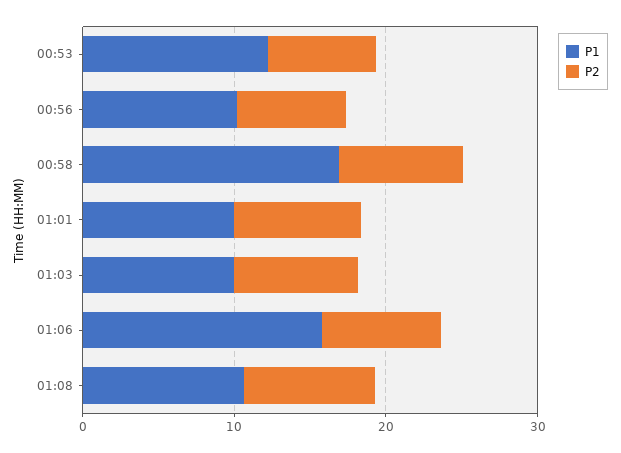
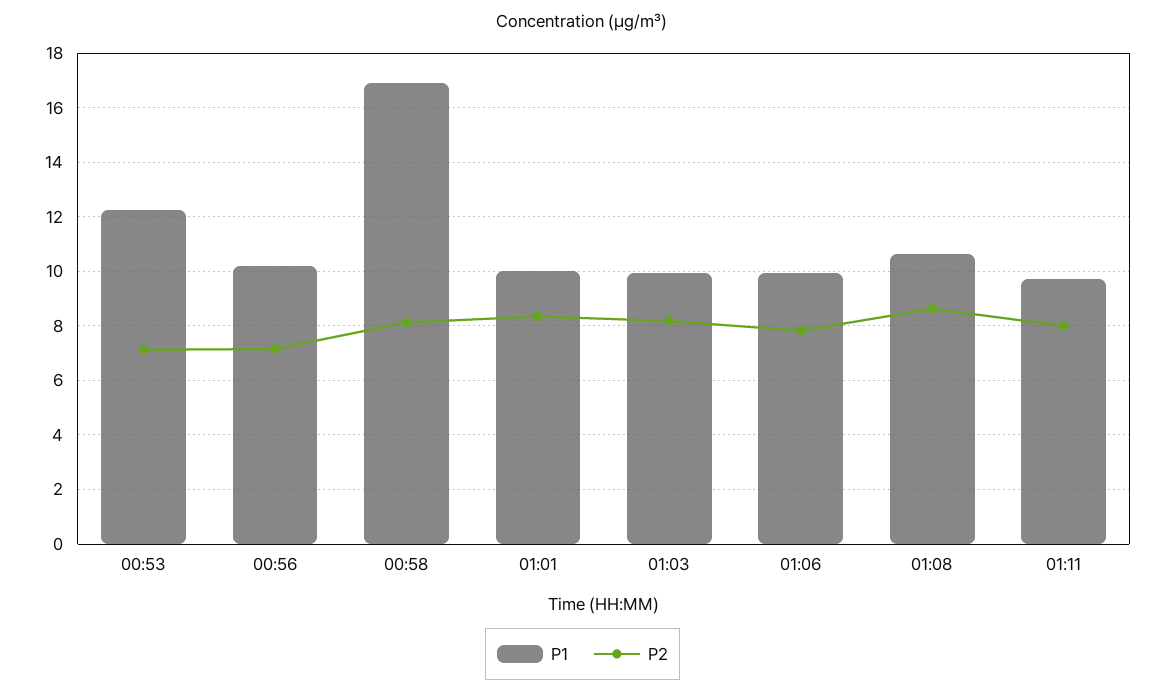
P1, 01:06: 16 -> 10
P1, 01:11: none -> 9.75
P2, 01:11: none -> 8

